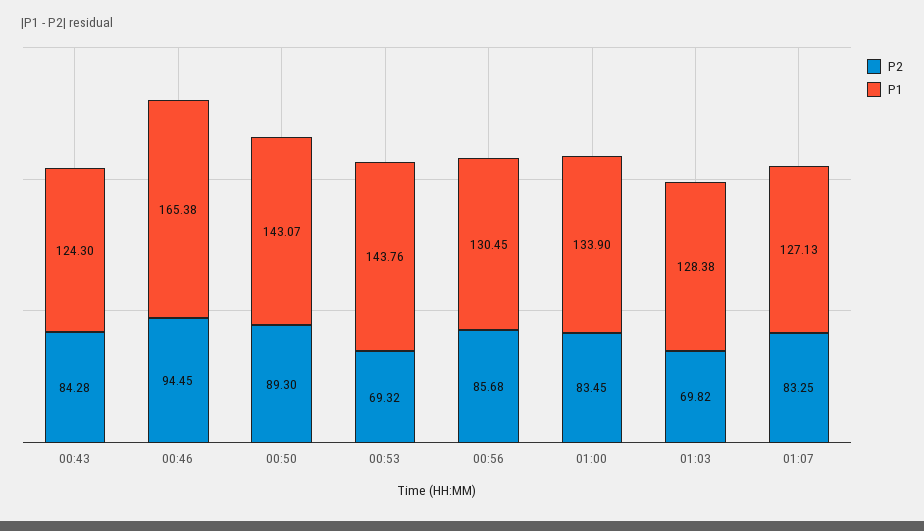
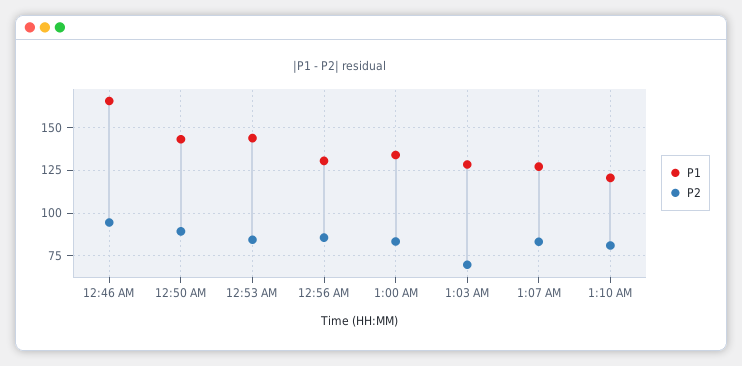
P2, 00:43: 84.28 -> none
P1, 00:43: 124.3 -> none
P2, 00:53: 69.32 -> 85
P1, 1:10 AM: none -> 120
P2, 1:10 AM: none -> 80

